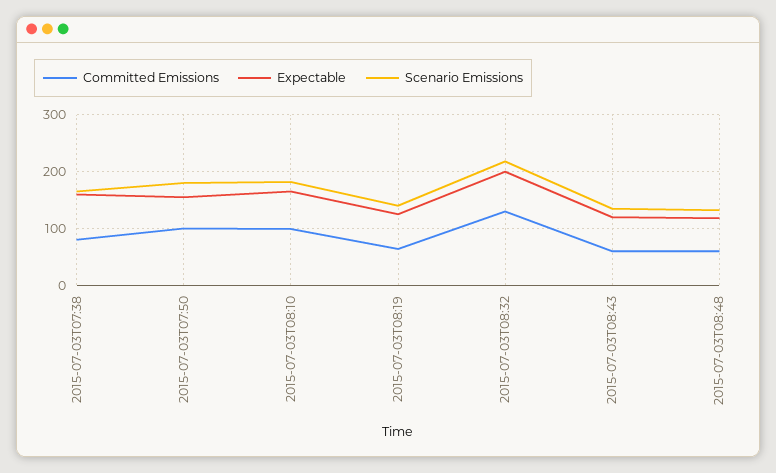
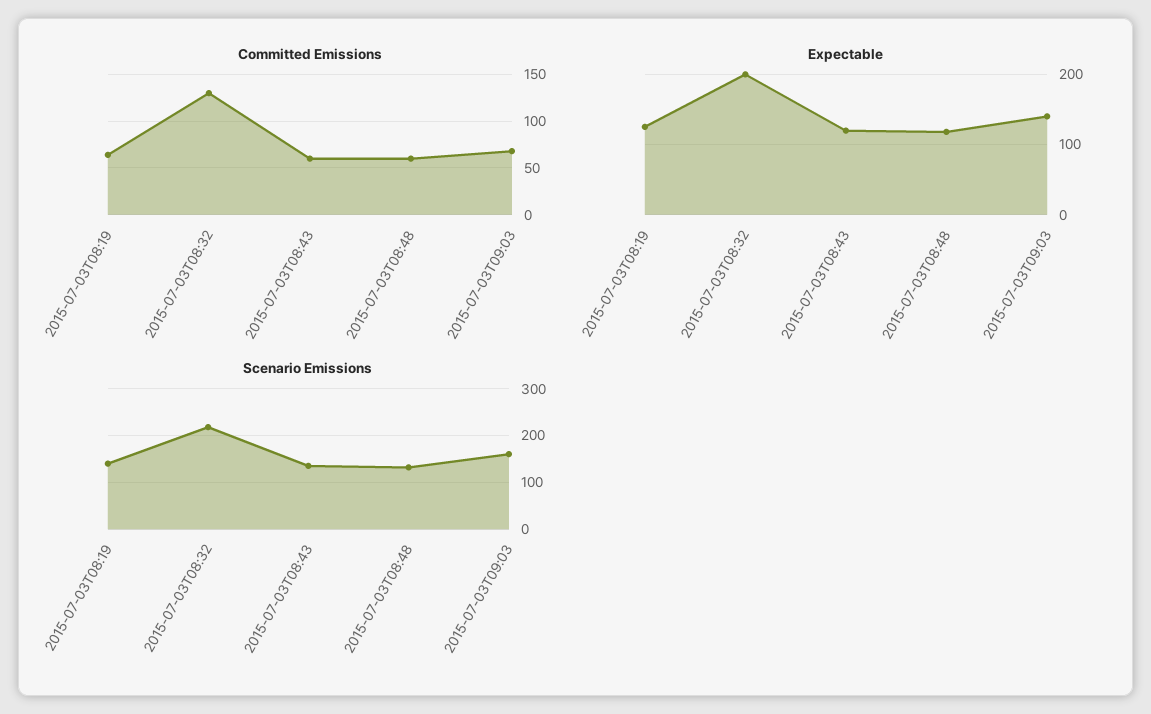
Committed Emissions, 2015-07-03T07:38: 80 -> none
Expectable, 2015-07-03T07:38: 160 -> none
Scenario Emissions, 2015-07-03T07:38: 160 -> none
Committed Emissions, 2015-07-03T07:50: 100 -> none
Expectable, 2015-07-03T07:50: 160 -> none
Scenario Emissions, 2015-07-03T07:50: 180 -> none
Committed Emissions, 2015-07-03T08:10: 100 -> none
Expectable, 2015-07-03T08:10: 160 -> none
Scenario Emissions, 2015-07-03T08:10: 180 -> none
Committed Emissions, 2015-07-03T09:03: none -> 70
Expectable, 2015-07-03T09:03: none -> 140
Scenario Emissions, 2015-07-03T09:03: none -> 160

